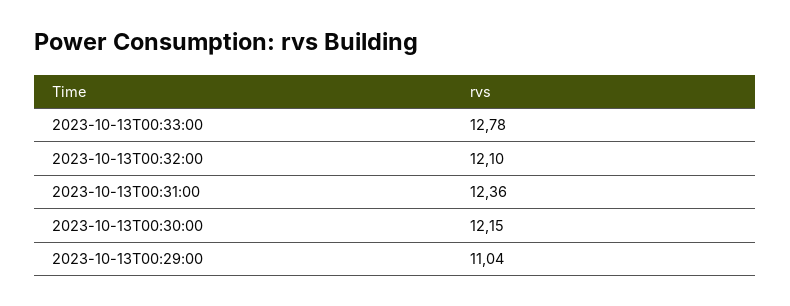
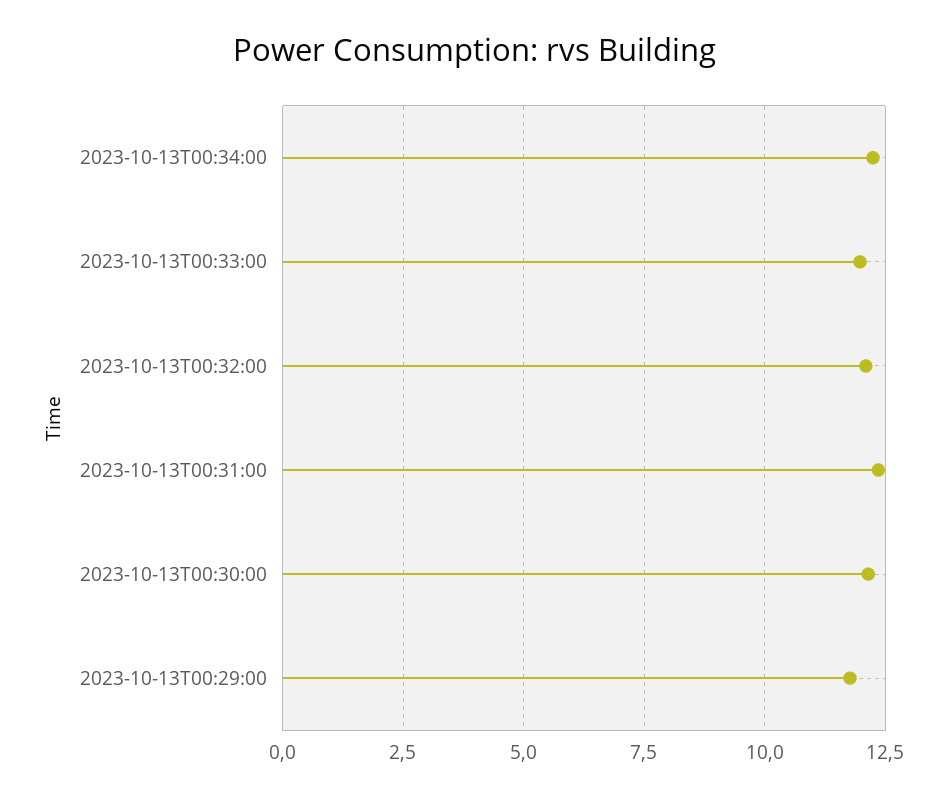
2023-10-13T00:33:00: 12.78 -> 12
2023-10-13T00:29:00: 11.04 -> 11.75
2023-10-13T00:34:00: none -> 12.25

